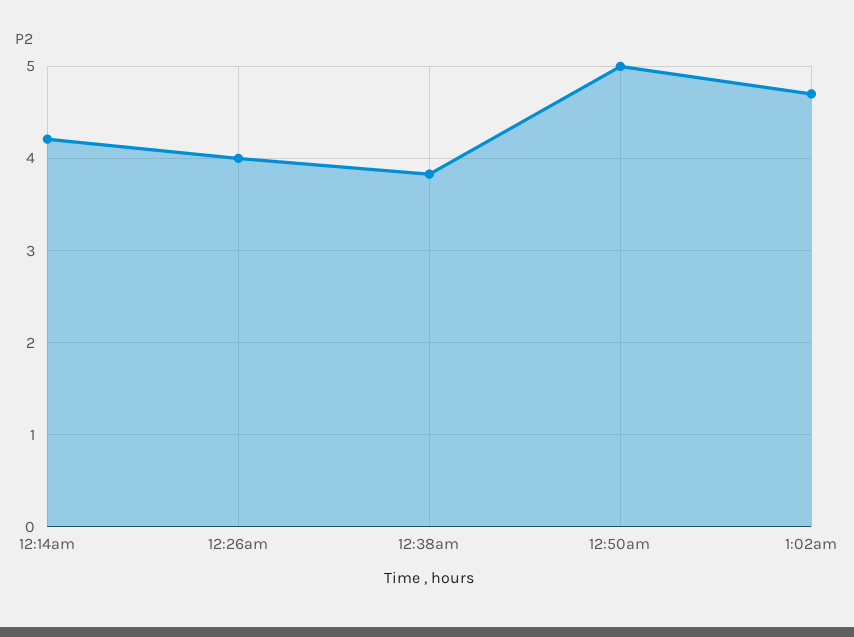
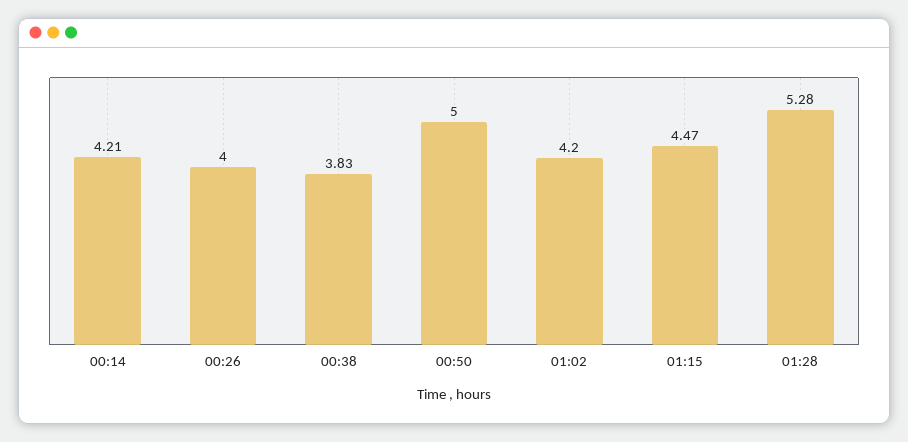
1:02am: 4.7 -> 4.2
01:15: none -> 4.47
01:28: none -> 5.28

